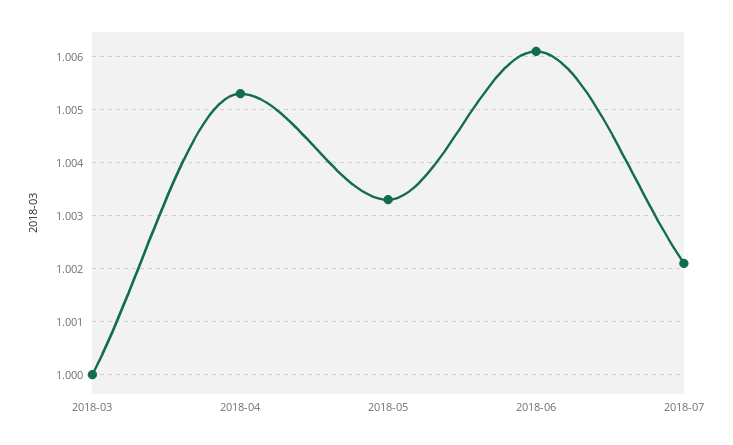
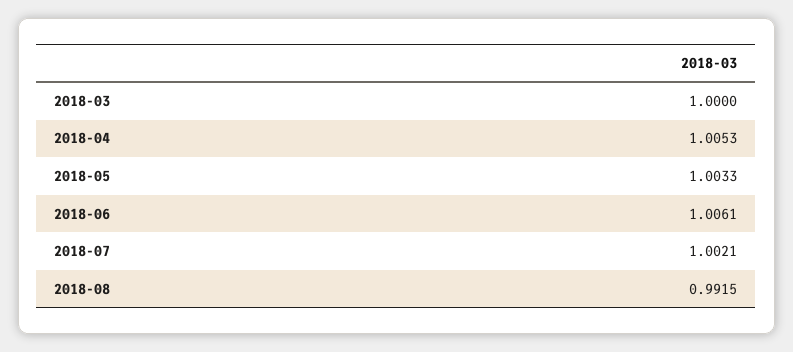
2018-08: none -> 0.9915

